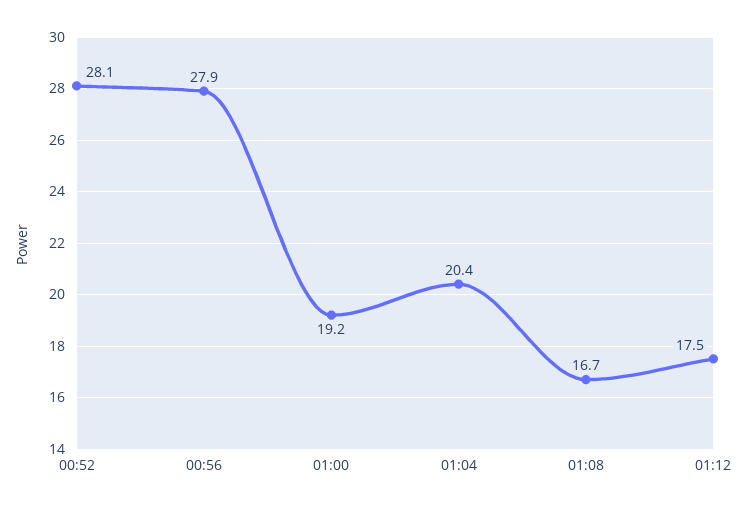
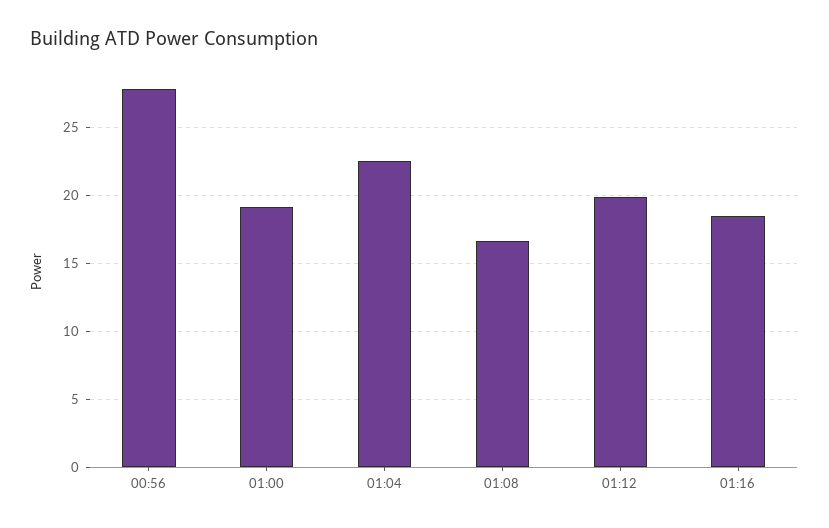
00:52: 28.1 -> none
01:04: 20.4 -> 22.5
01:12: 17.5 -> 20
01:16: none -> 18.5

